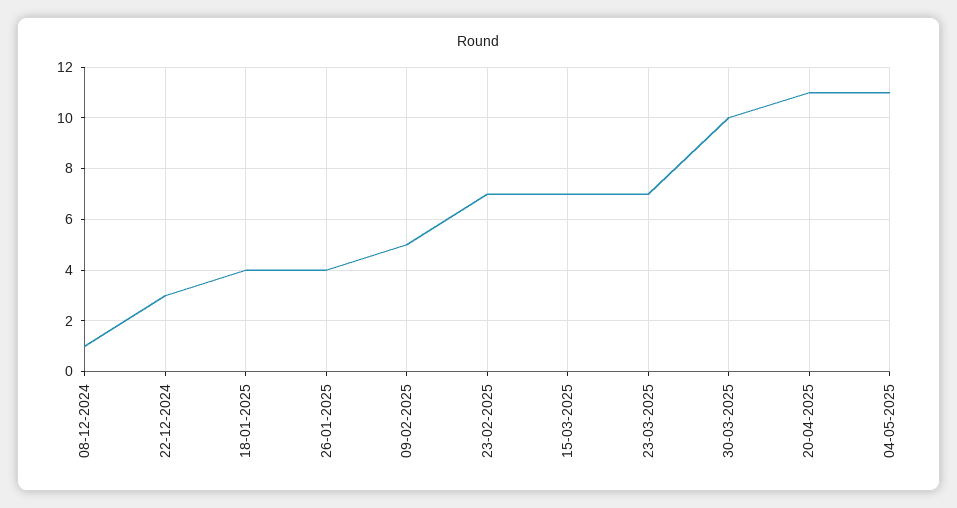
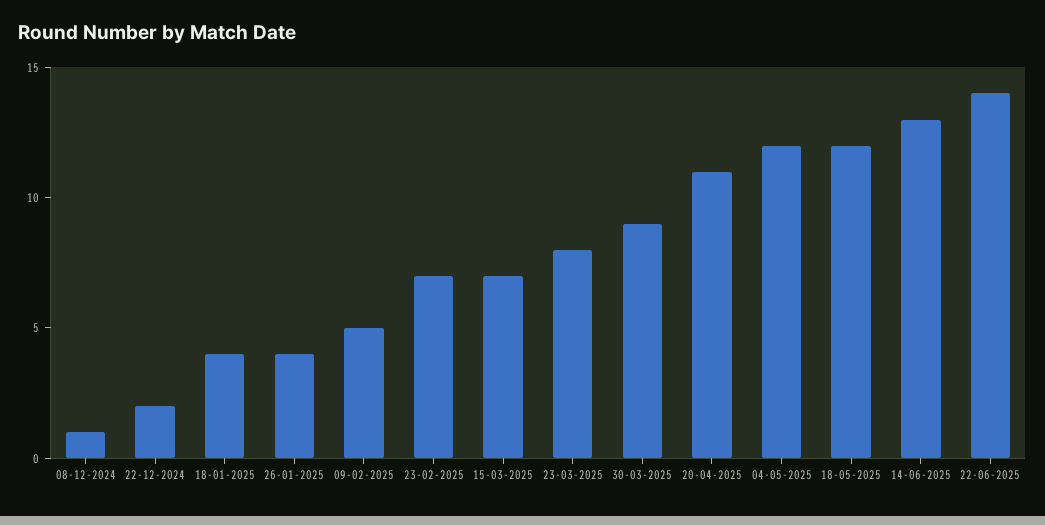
22-12-2024: 3 -> 2
23-03-2025: 7 -> 8
30-03-2025: 10 -> 9
04-05-2025: 11 -> 12
18-05-2025: none -> 12
14-06-2025: none -> 13
22-06-2025: none -> 14

